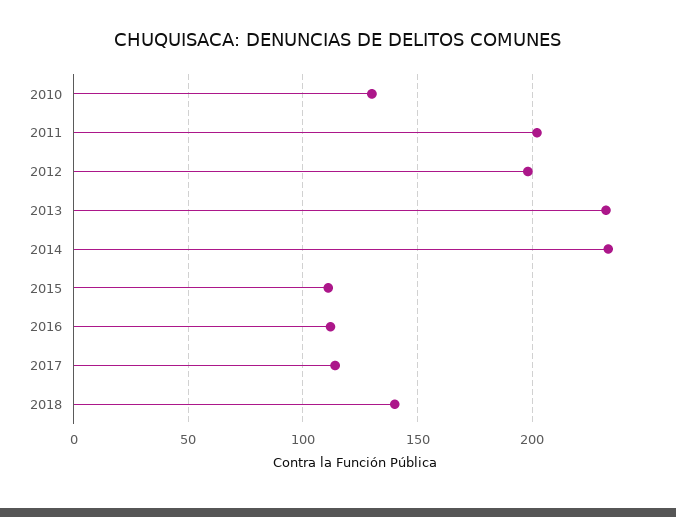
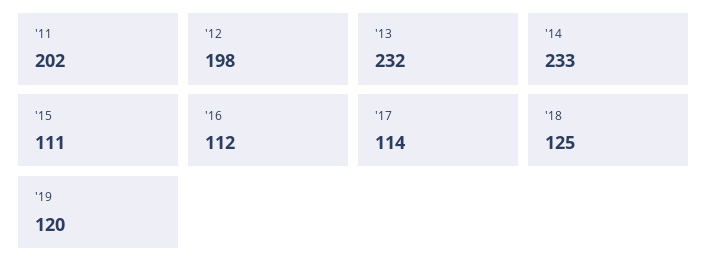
2010: 130 -> none
2018: 140 -> 125
'19: none -> 120

